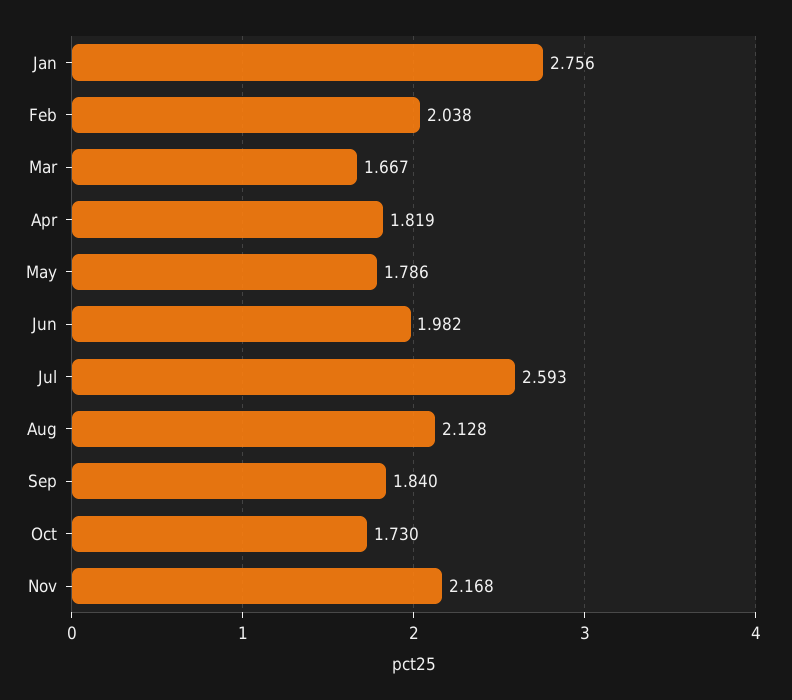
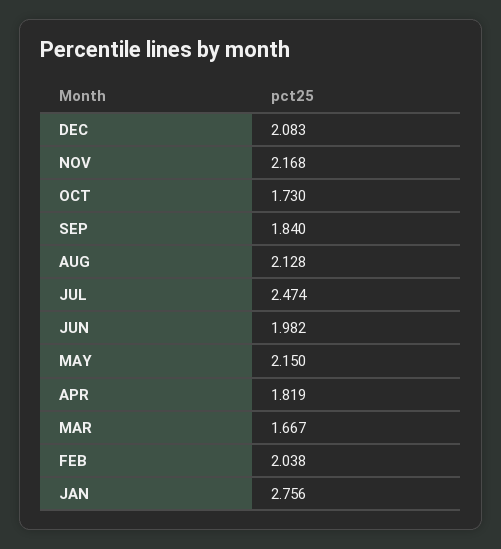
May: 1.786 -> 2.15
Jul: 2.593 -> 2.474
DEC: none -> 2.083

